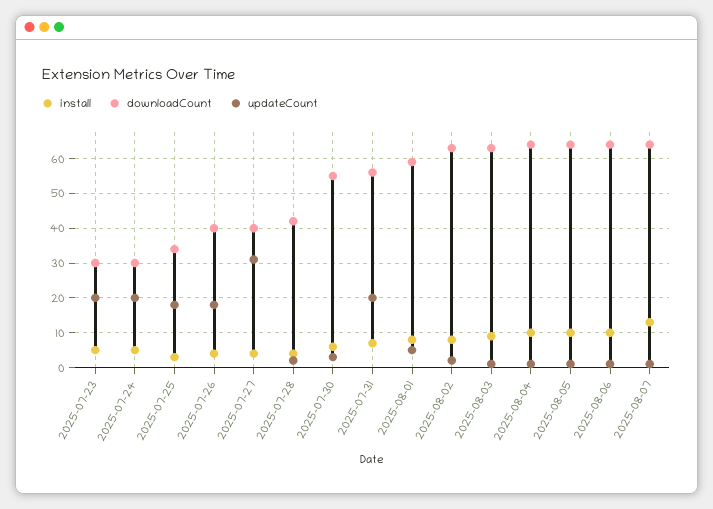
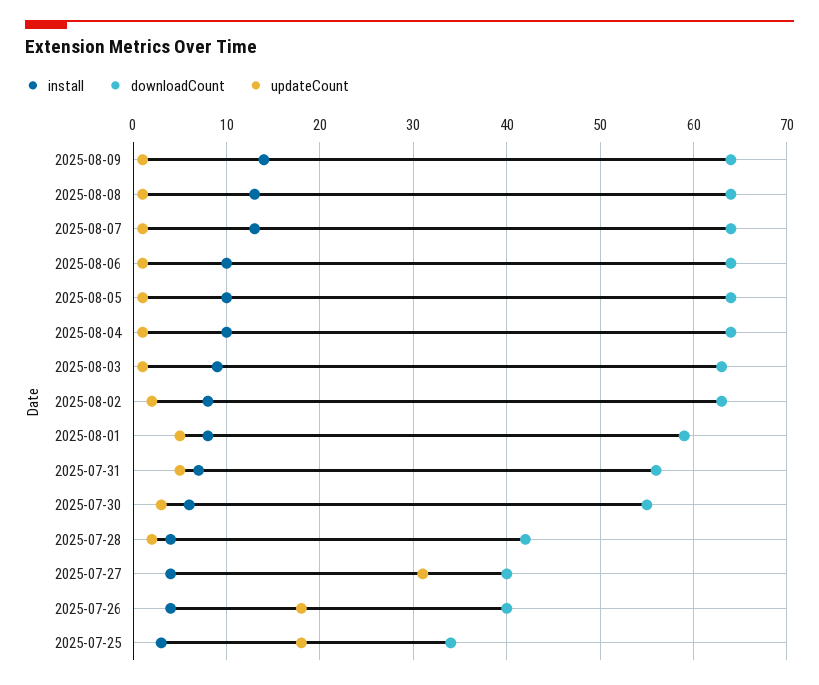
install, 2025-07-23: 5 -> none
downloadCount, 2025-07-23: 30 -> none
updateCount, 2025-07-23: 20 -> none
install, 2025-07-24: 5 -> none
downloadCount, 2025-07-24: 30 -> none
updateCount, 2025-07-24: 20 -> none
updateCount, 2025-07-31: 20 -> 5
install, 2025-08-09: none -> 14
downloadCount, 2025-08-09: none -> 64
updateCount, 2025-08-09: none -> 1
install, 2025-08-08: none -> 13
downloadCount, 2025-08-08: none -> 64
updateCount, 2025-08-08: none -> 1

